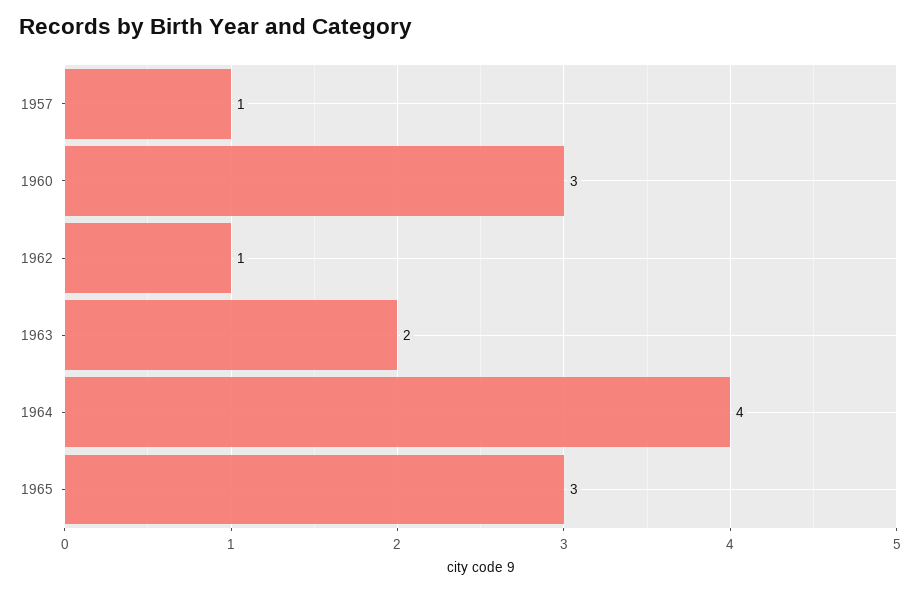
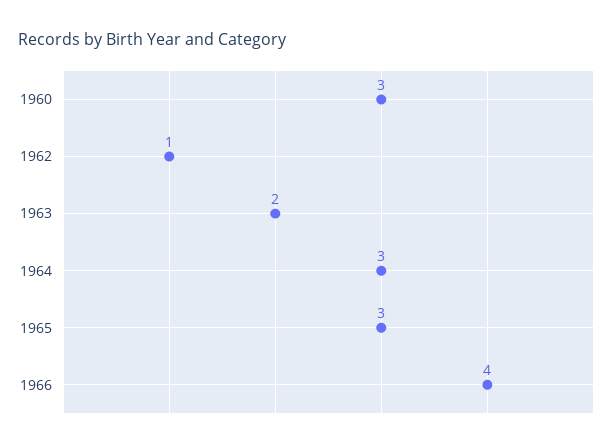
1957: 1 -> none
1964: 4 -> 3
1966: none -> 4

